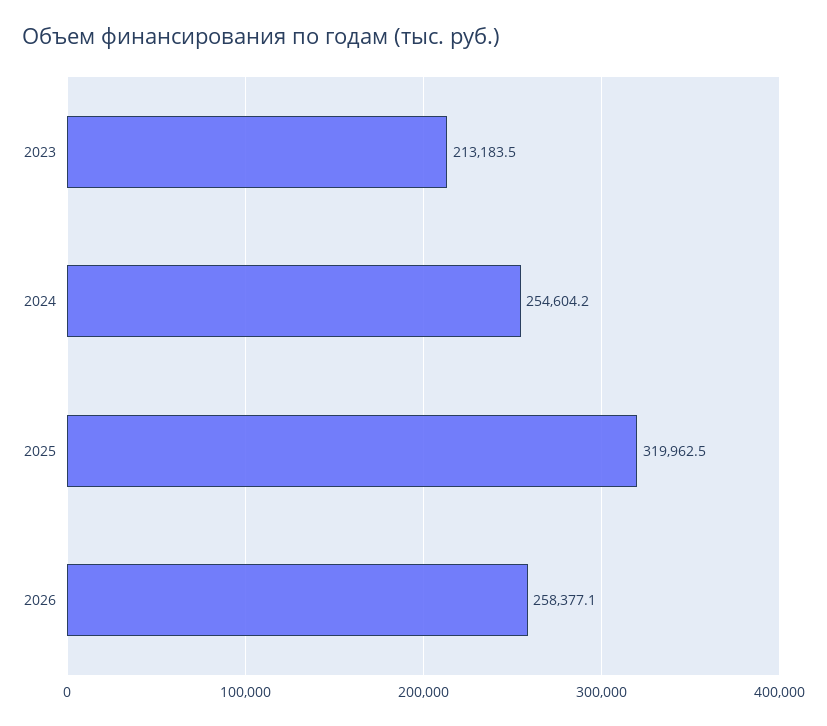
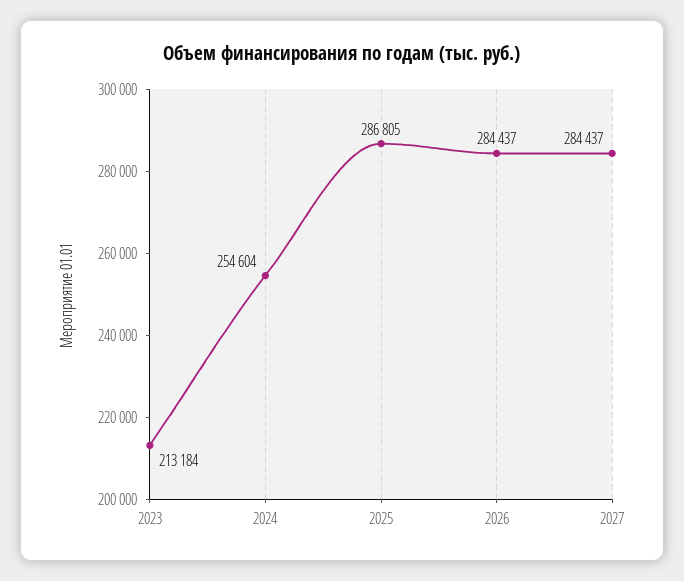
2025: 319962.5 -> 286805
2026: 258377.1 -> 284437
2027: none -> 284437

